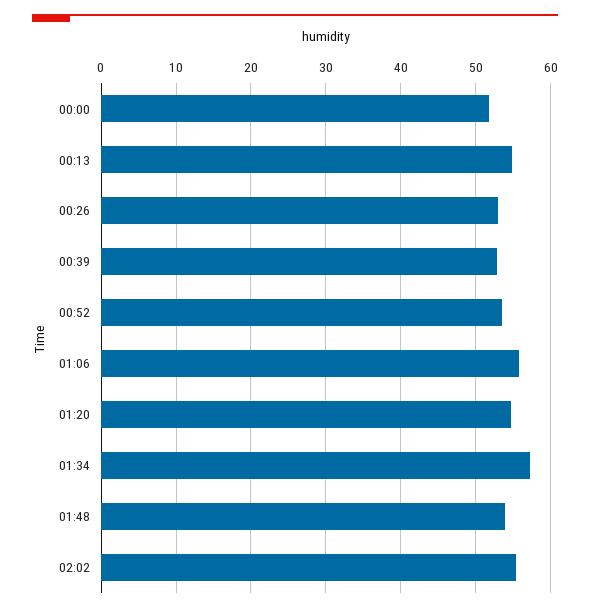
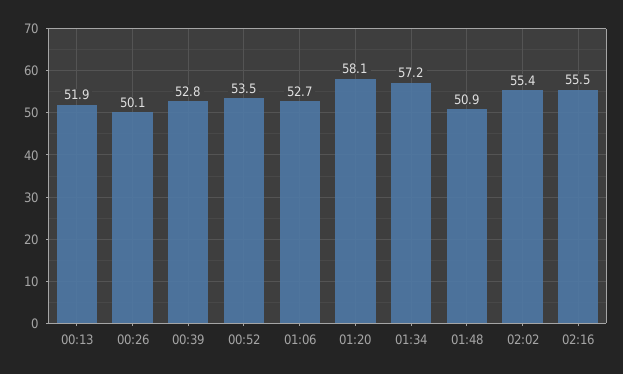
00:00: 52 -> none
00:13: 55 -> 51.9
00:26: 53 -> 50.1
01:06: 56 -> 52.7
01:20: 55 -> 58.1
01:48: 54 -> 50.9
02:16: none -> 55.5

